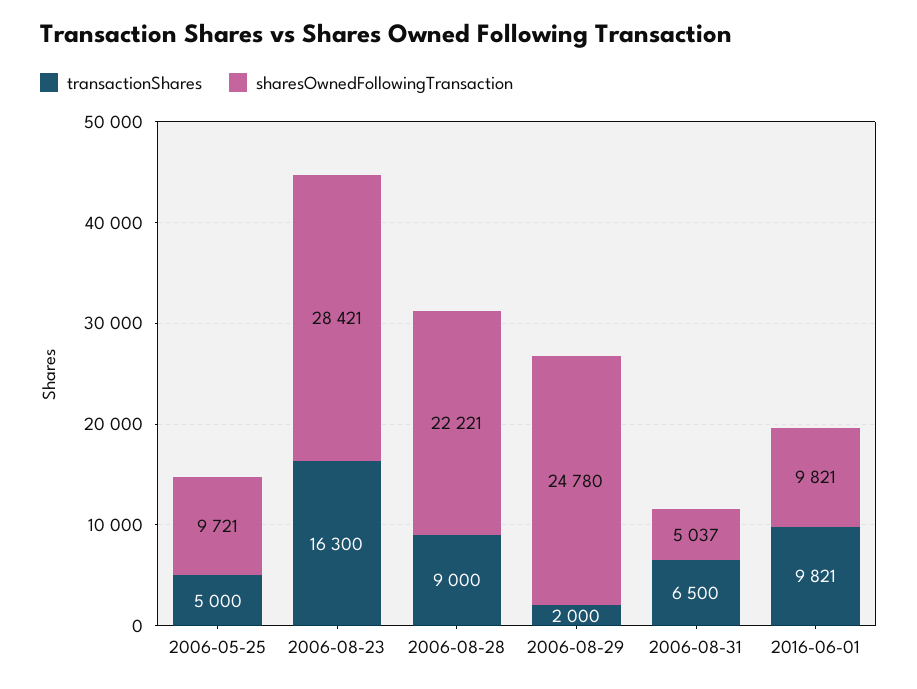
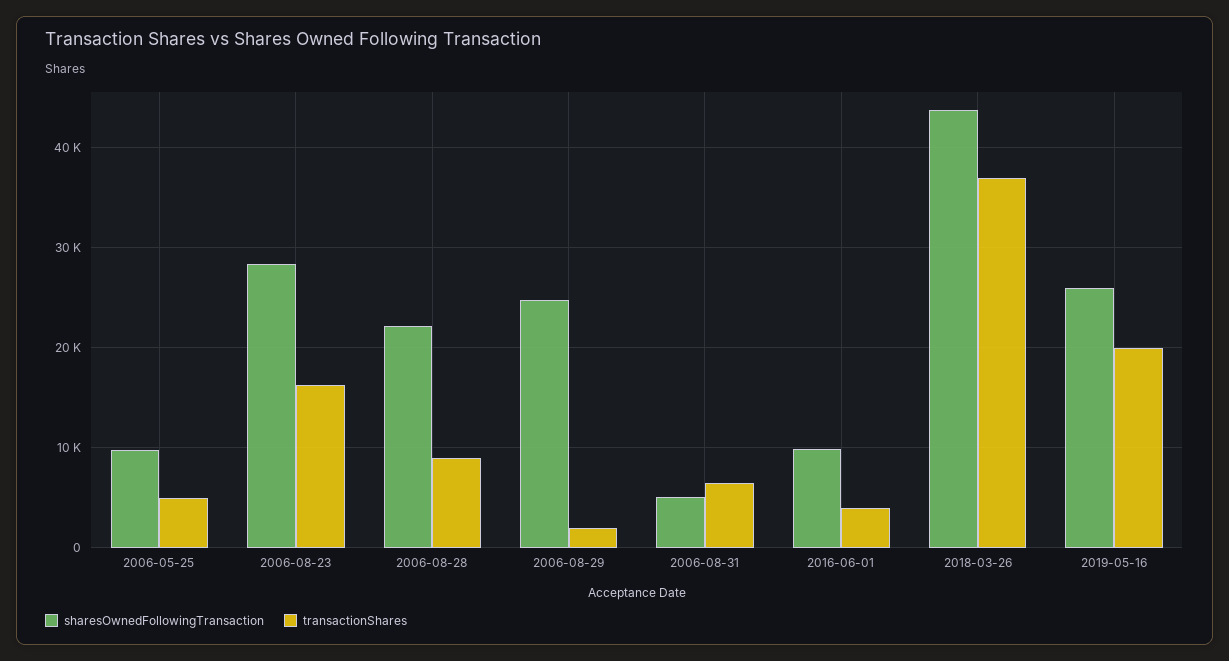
transactionShares, 2016-06-01: 9821 -> 4000
sharesOwnedFollowingTransaction, 2018-03-26: none -> 44000
transactionShares, 2018-03-26: none -> 37000
sharesOwnedFollowingTransaction, 2019-05-16: none -> 26000
transactionShares, 2019-05-16: none -> 20000

